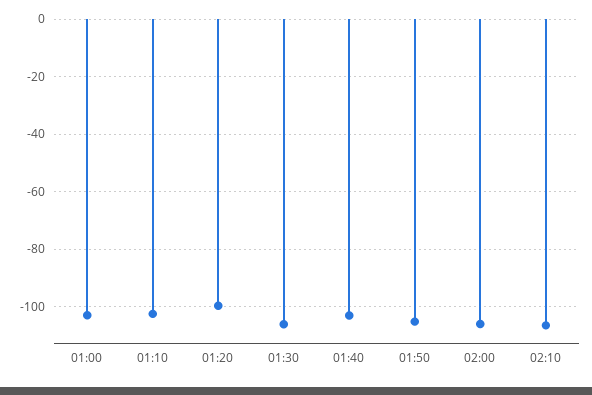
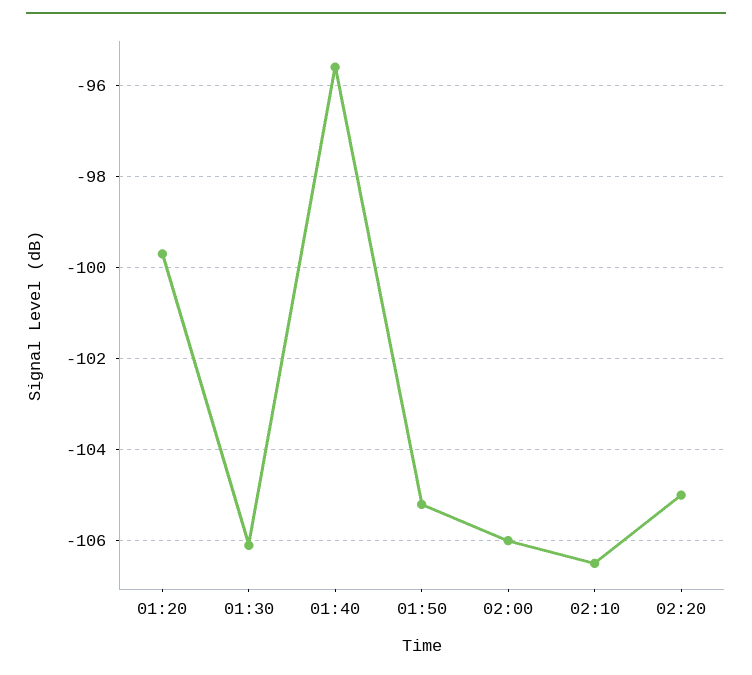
01:00: -102.5 -> none
01:10: -102.5 -> none
01:40: -102.5 -> -95.5
02:20: none -> -105

